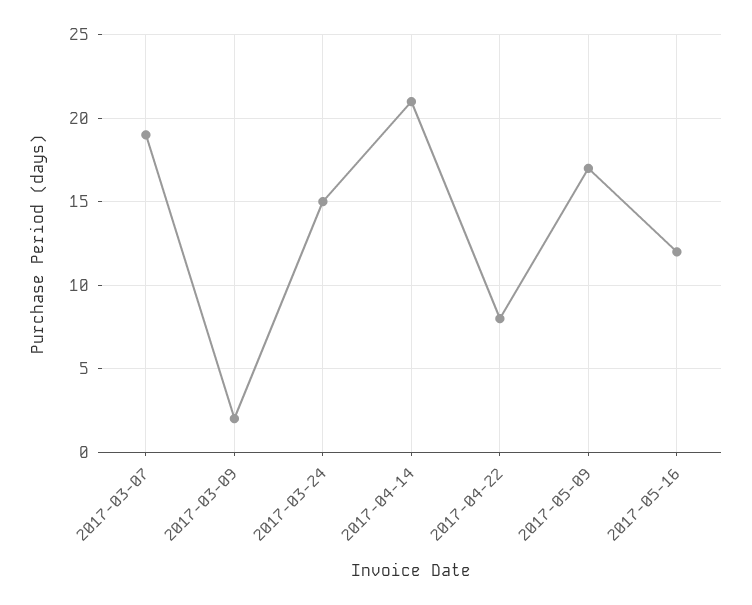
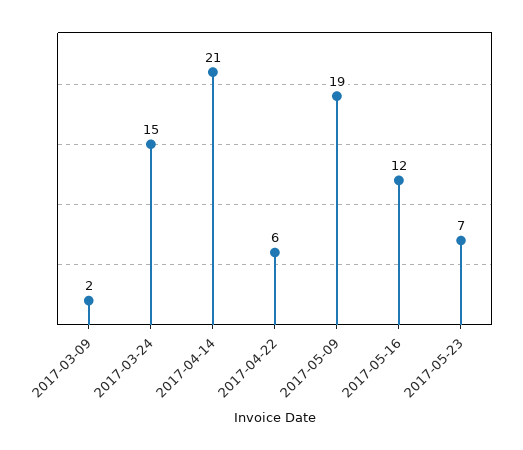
2017-03-07: 19 -> none
2017-04-22: 8 -> 6
2017-05-09: 17 -> 19
2017-05-23: none -> 7

